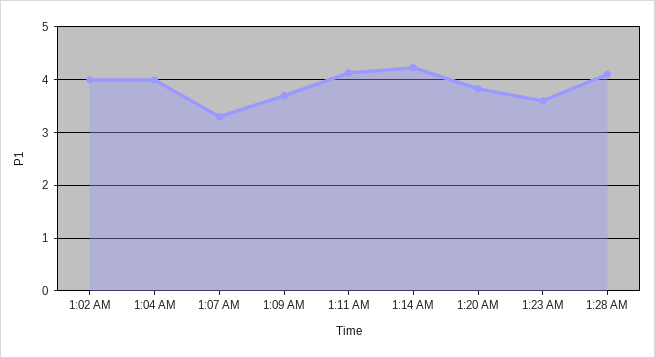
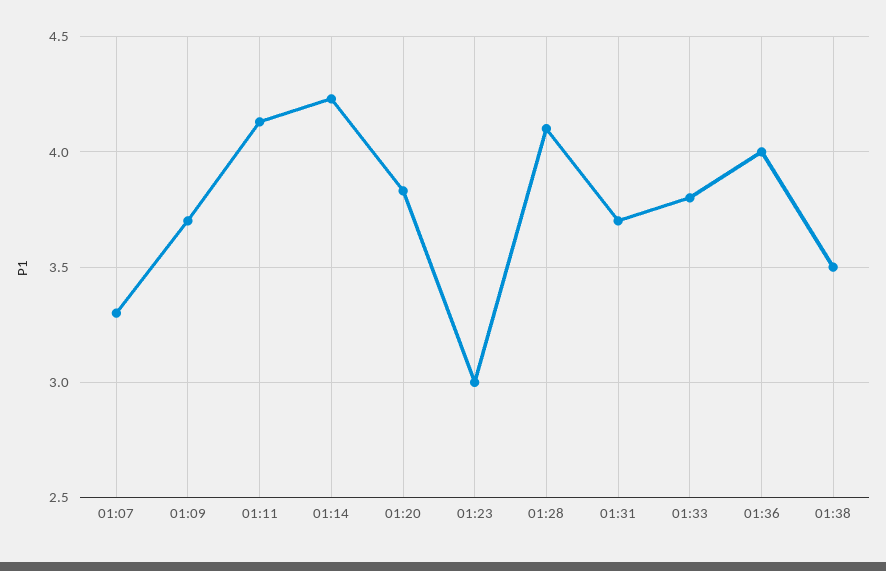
1:02 AM: 4 -> none
1:04 AM: 4 -> none
1:23 AM: 3.6 -> 3
01:31: none -> 3.7
01:33: none -> 3.8
01:36: none -> 4
01:38: none -> 3.5

